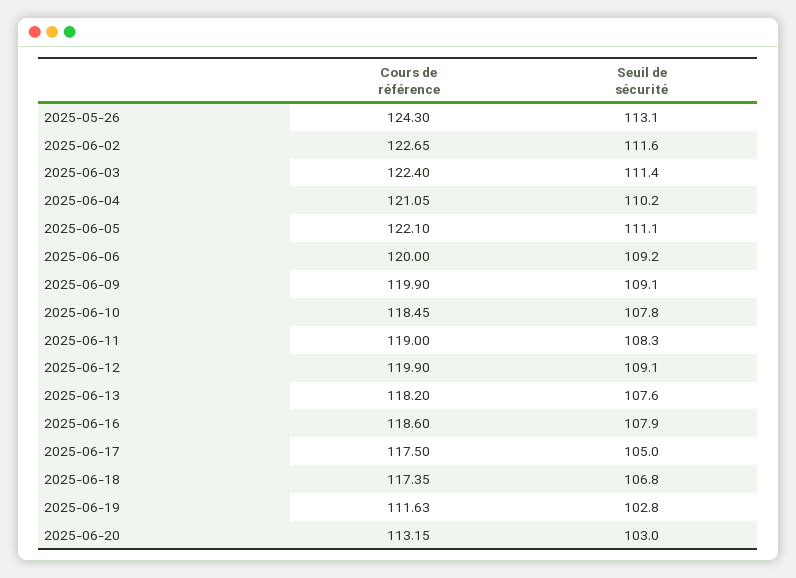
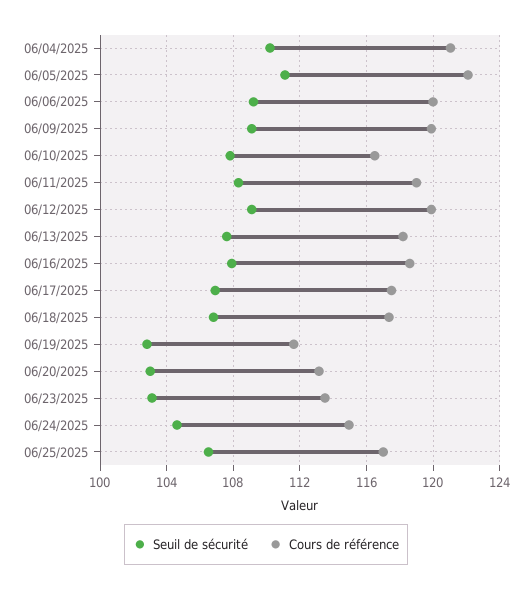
Cours de référence, 2025-05-26: 124.3 -> none
Seuil de sécurité, 2025-05-26: 113.1 -> none
Cours de référence, 2025-06-02: 122.65 -> none
Seuil de sécurité, 2025-06-02: 111.6 -> none
Cours de référence, 2025-06-03: 122.4 -> none
Seuil de sécurité, 2025-06-03: 111.4 -> none
Cours de référence, 2025-06-10: 118.45 -> 116.5
Seuil de sécurité, 2025-06-17: 105 -> 107
Seuil de sécurité, 06/23/2025: none -> 103
Cours de référence, 06/23/2025: none -> 113.5
Seuil de sécurité, 06/24/2025: none -> 104.5
Cours de référence, 06/24/2025: none -> 115
Seuil de sécurité, 06/25/2025: none -> 106.5
Cours de référence, 06/25/2025: none -> 117

